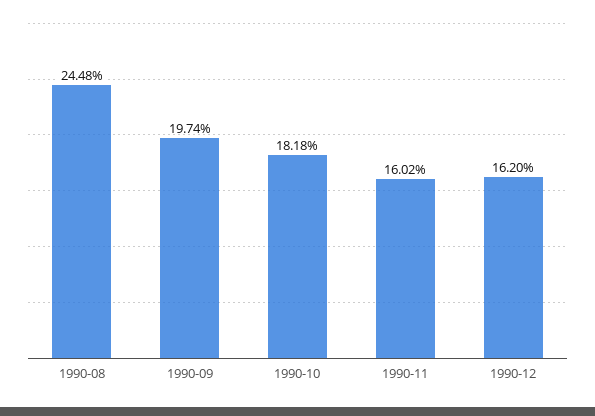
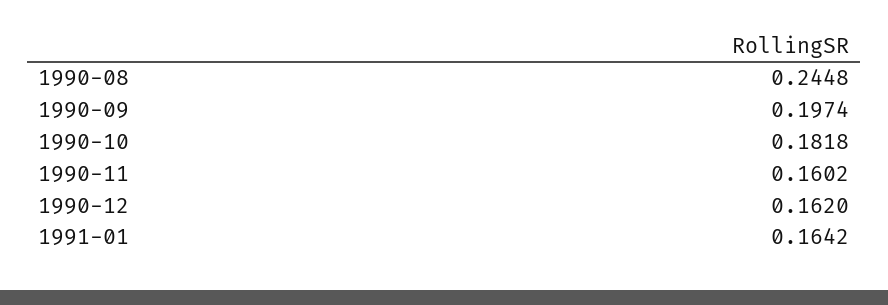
1991-01: none -> 0.1642

